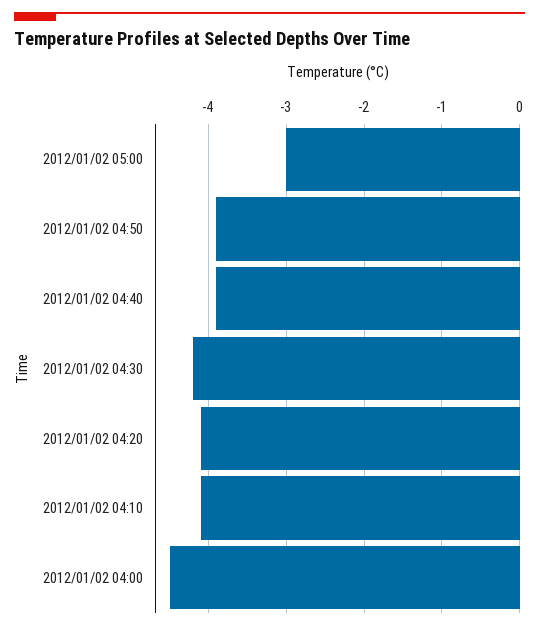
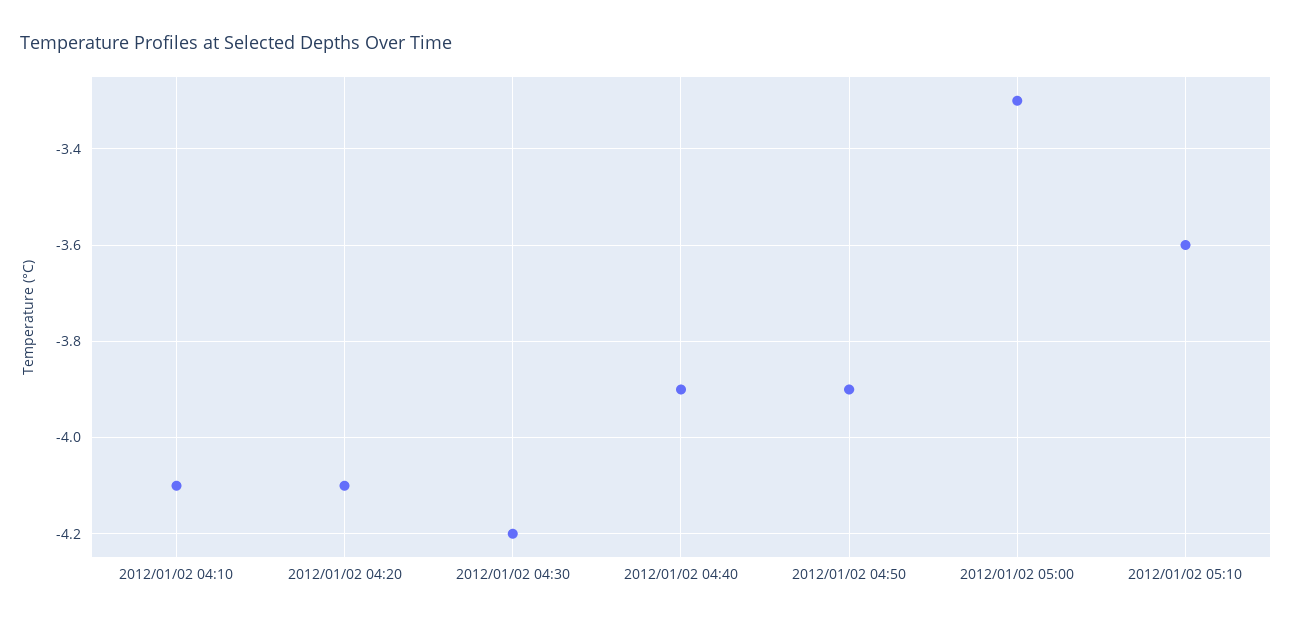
2012/01/02 05:00: -3 -> -3.3
2012/01/02 04:00: -4.5 -> none
2012/01/02 05:10: none -> -3.6

